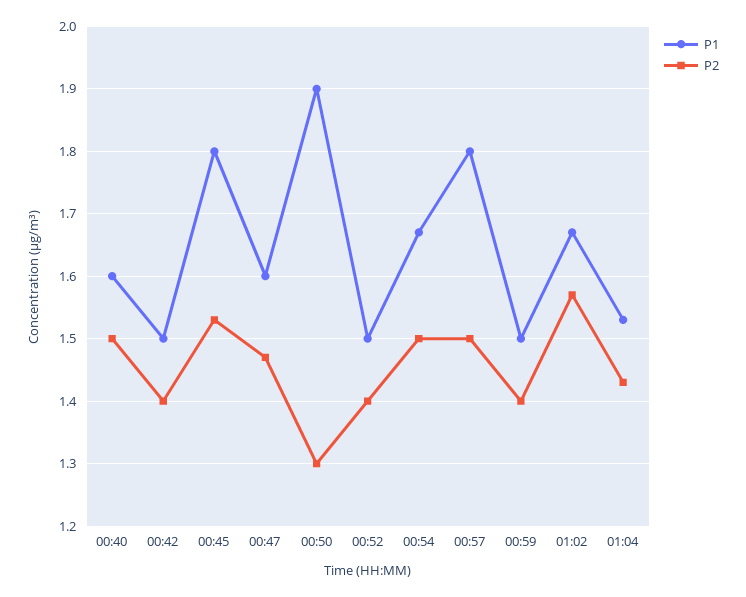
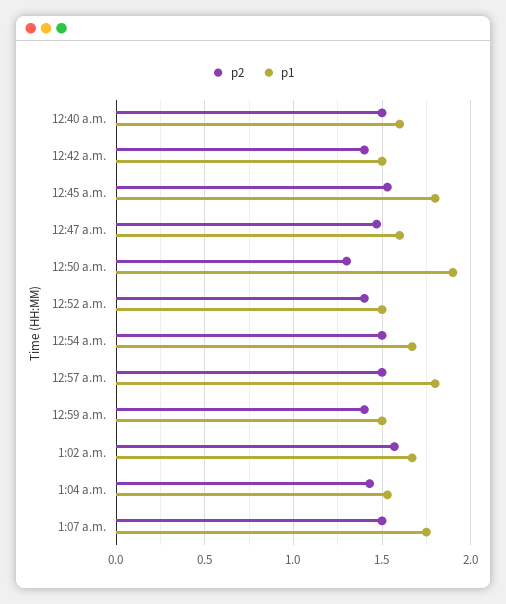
P2, 1:07 a.m.: none -> 1.5
P1, 1:07 a.m.: none -> 1.75

